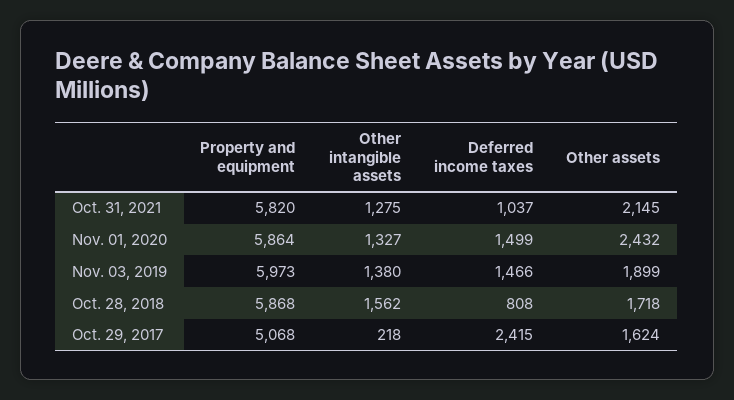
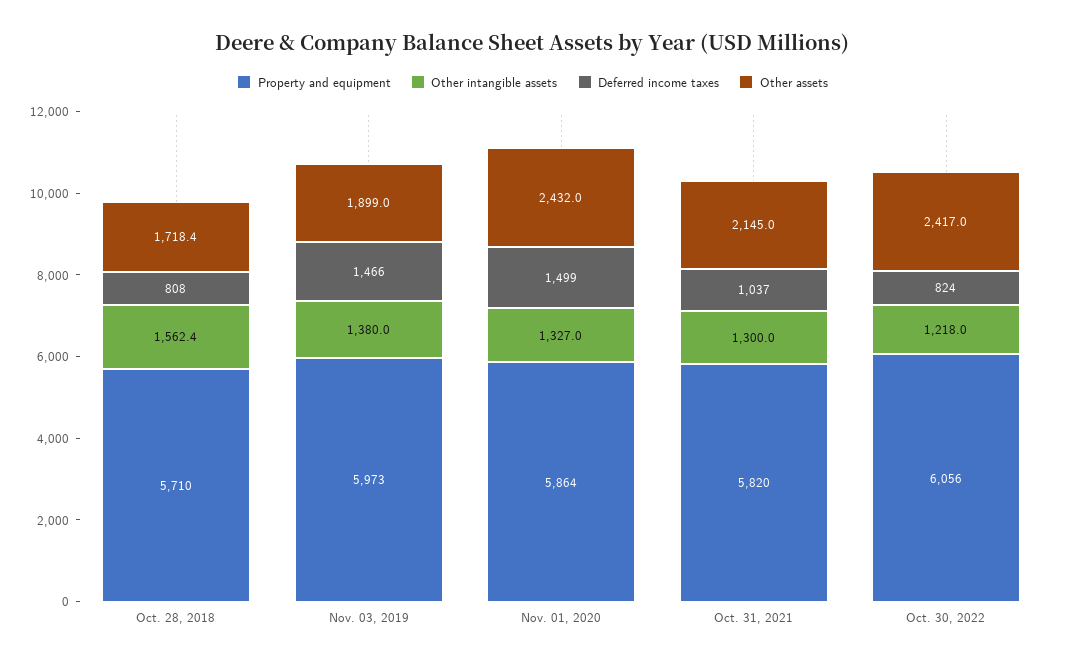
Other intangible assets, Oct. 31, 2021: 1275 -> 1300
Property and equipment, Oct. 28, 2018: 5868 -> 5710
Property and equipment, Oct. 29, 2017: 5068 -> none
Other intangible assets, Oct. 29, 2017: 218 -> none
Deferred income taxes, Oct. 29, 2017: 2415 -> none
Other assets, Oct. 29, 2017: 1624 -> none
Property and equipment, Oct. 30, 2022: none -> 6056
Other intangible assets, Oct. 30, 2022: none -> 1218
Deferred income taxes, Oct. 30, 2022: none -> 824
Other assets, Oct. 30, 2022: none -> 2417

